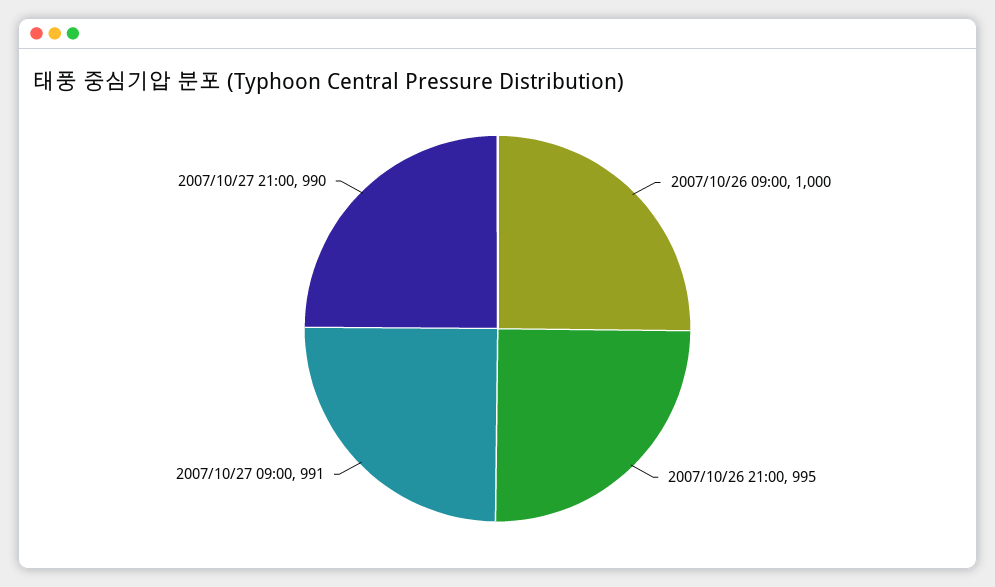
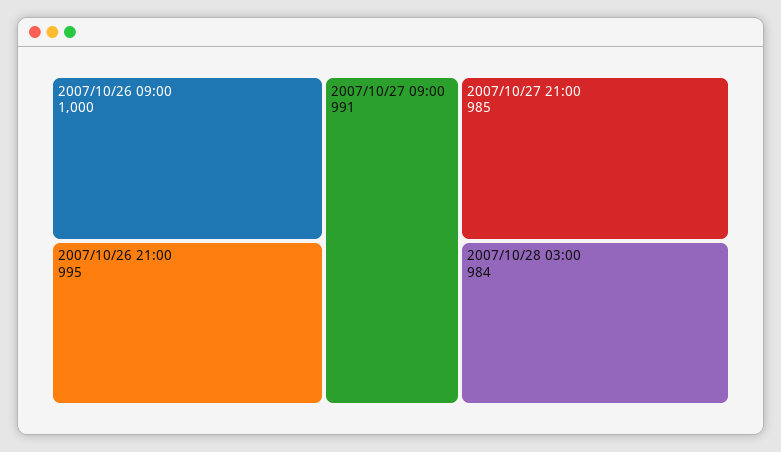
2007/10/27 21:00: 990 -> 985
2007/10/28 03:00: none -> 984

